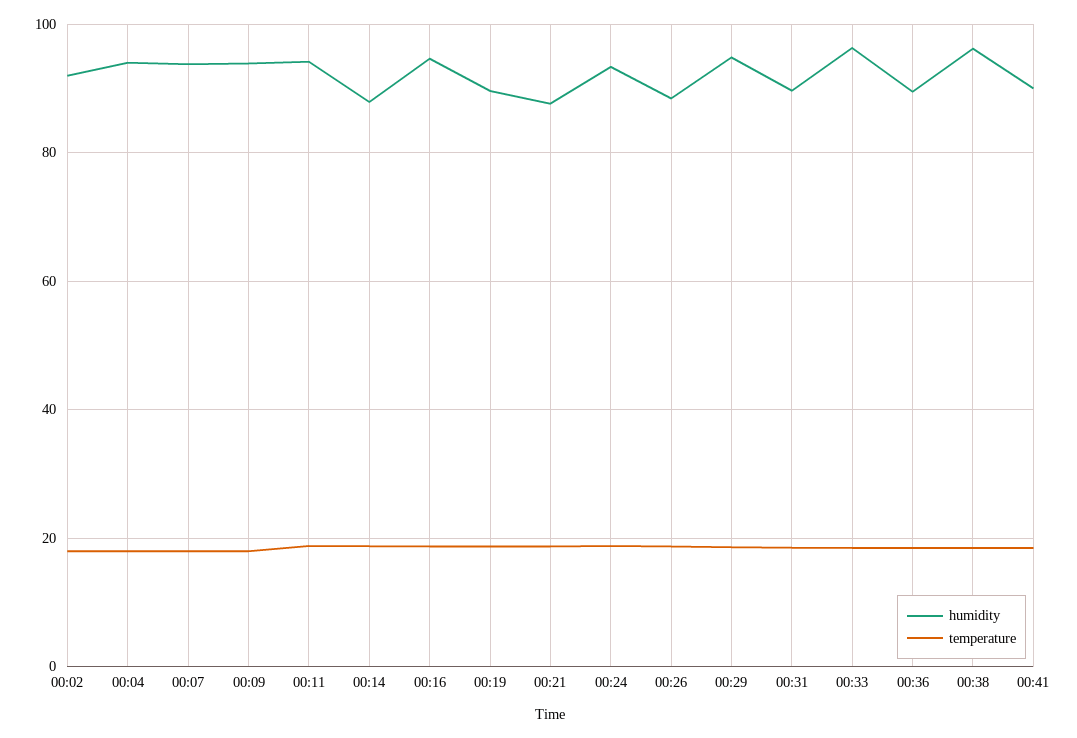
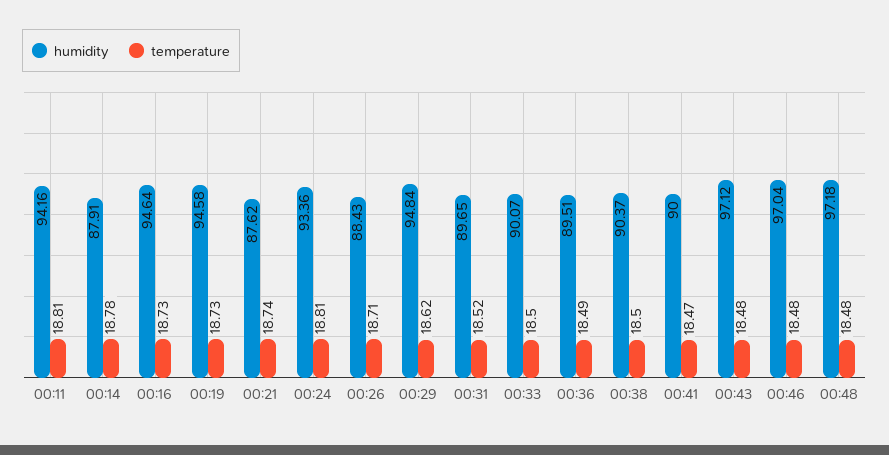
humidity, 00:02: 92 -> none
temperature, 00:02: 18 -> none
humidity, 00:04: 94 -> none
temperature, 00:04: 18 -> none
humidity, 00:07: 94 -> none
temperature, 00:07: 18 -> none
humidity, 00:09: 94 -> none
temperature, 00:09: 18 -> none
humidity, 00:19: 90 -> 94.58
humidity, 00:33: 96 -> 90.07
humidity, 00:38: 96 -> 90.37
humidity, 00:43: none -> 97.12
temperature, 00:43: none -> 18.48
humidity, 00:46: none -> 97.04
temperature, 00:46: none -> 18.48
humidity, 00:48: none -> 97.18
temperature, 00:48: none -> 18.48

